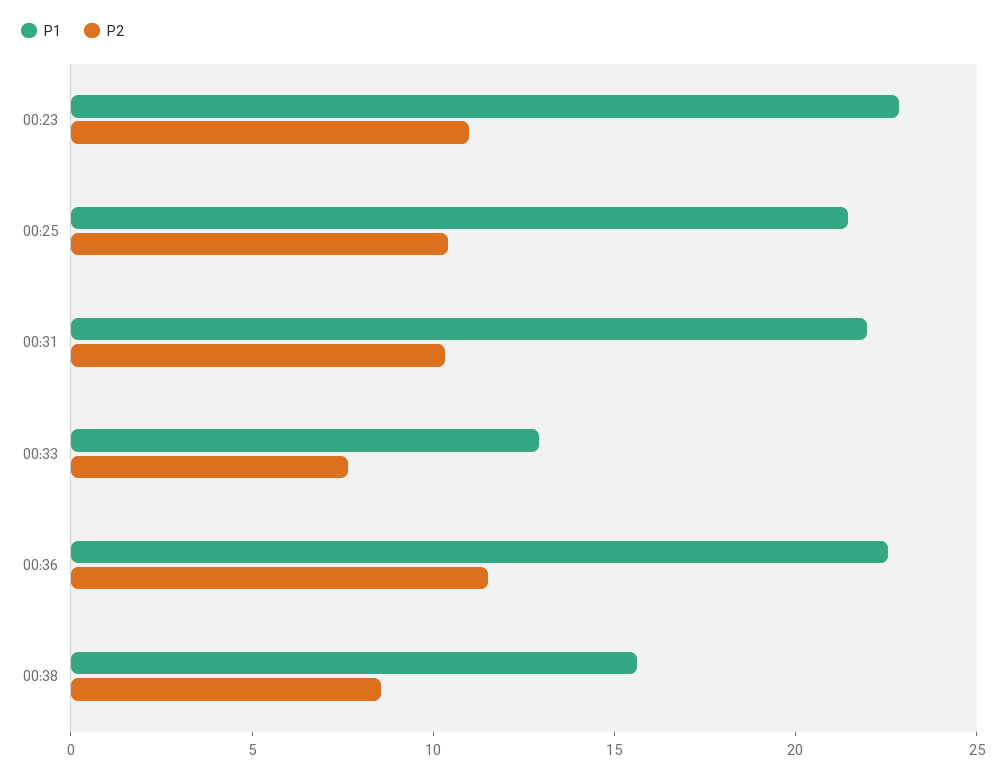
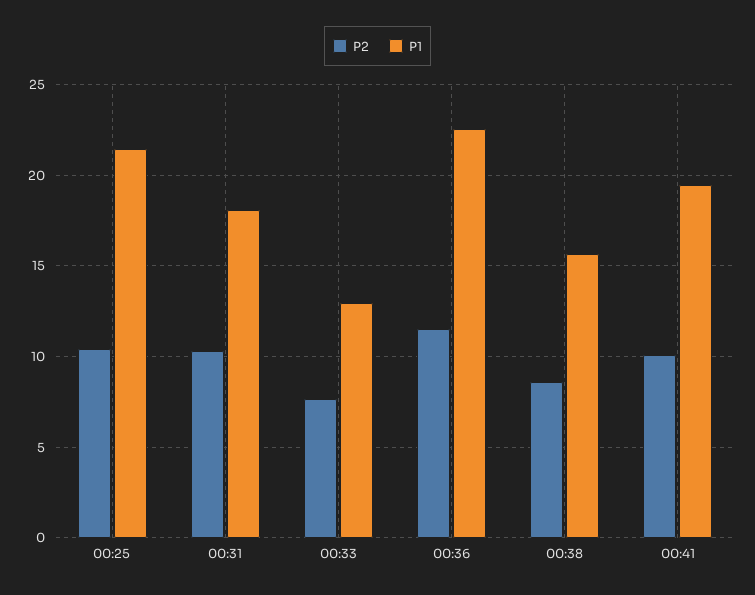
P1, 00:23: 23 -> none
P2, 00:23: 11 -> none
P1, 00:31: 22 -> 18
P2, 00:41: none -> 10
P1, 00:41: none -> 19.5

